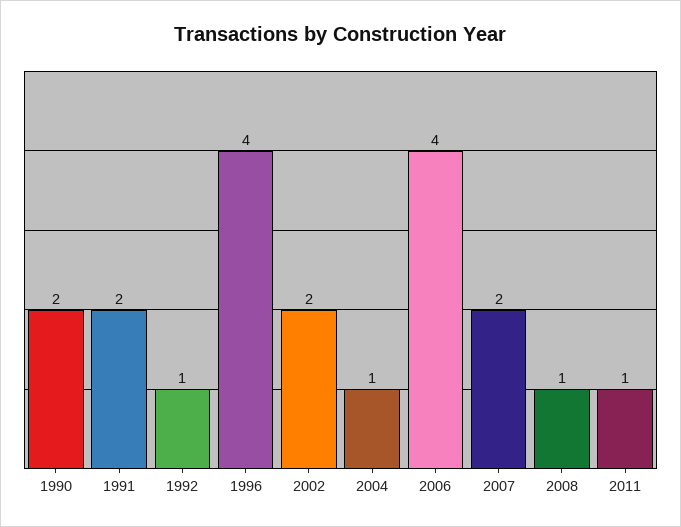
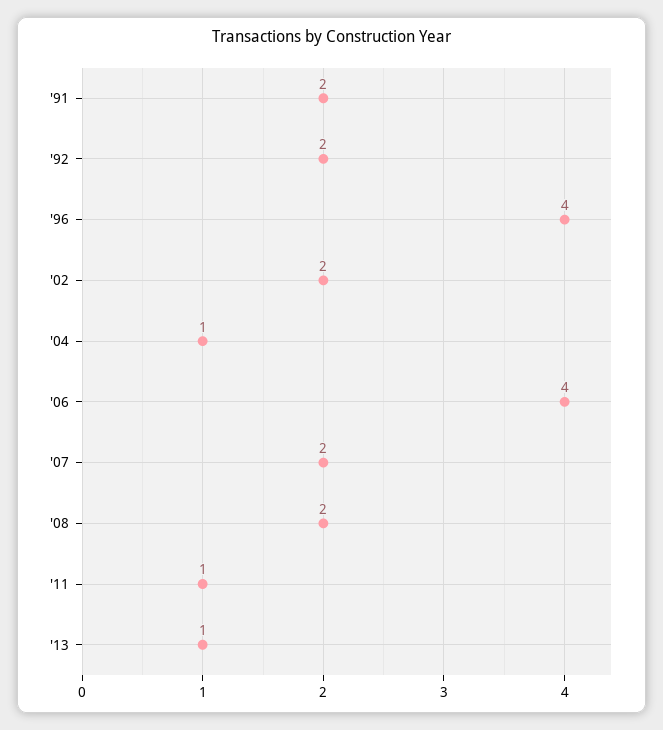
1990: 2 -> none
1992: 1 -> 2
2008: 1 -> 2
'13: none -> 1

